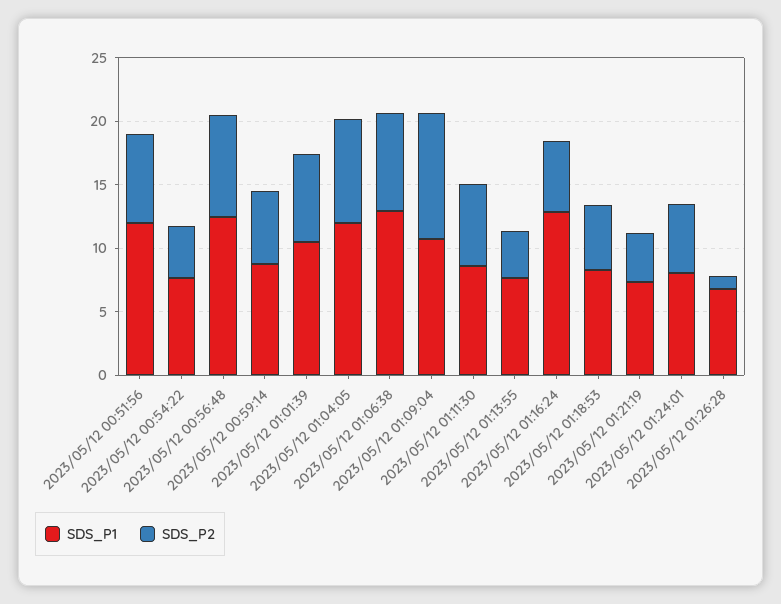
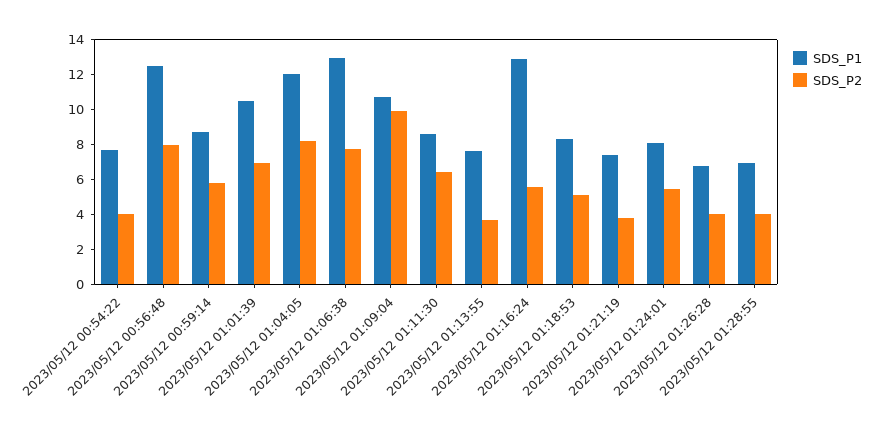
SDS_P1, 2023/05/12 00:51:56: 12 -> none
SDS_P2, 2023/05/12 00:51:56: 7 -> none
SDS_P2, 2023/05/12 01:26:28: 1 -> 4
SDS_P1, 2023/05/12 01:28:55: none -> 7
SDS_P2, 2023/05/12 01:28:55: none -> 4

